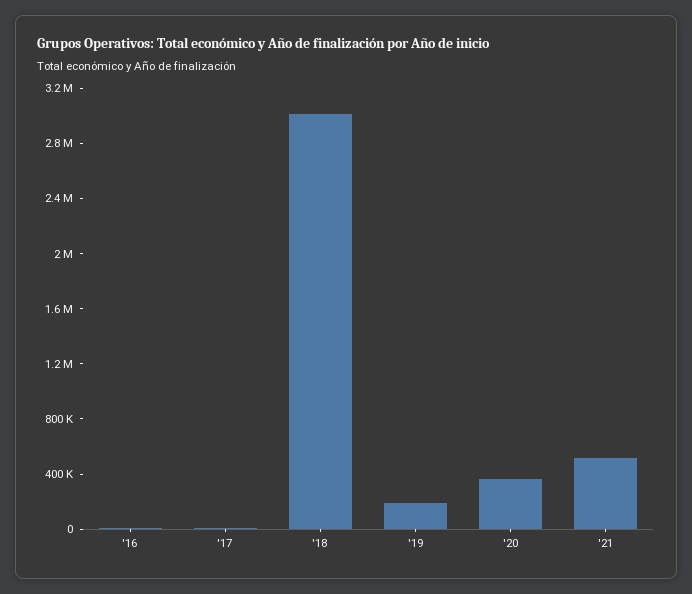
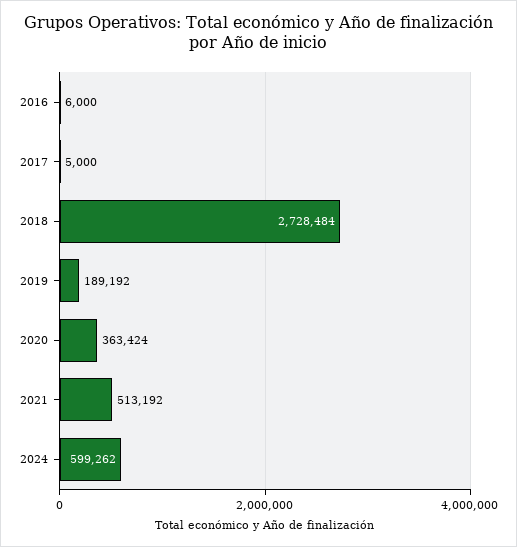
'18: 3000000 -> 2728484
2024: none -> 599262

